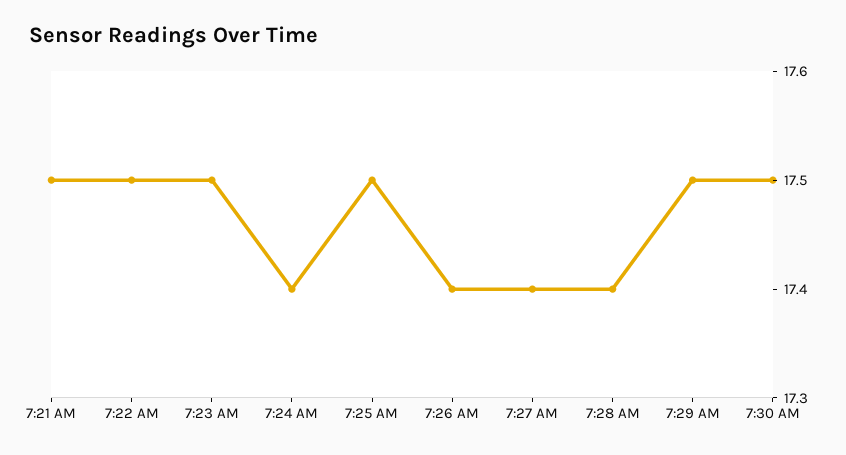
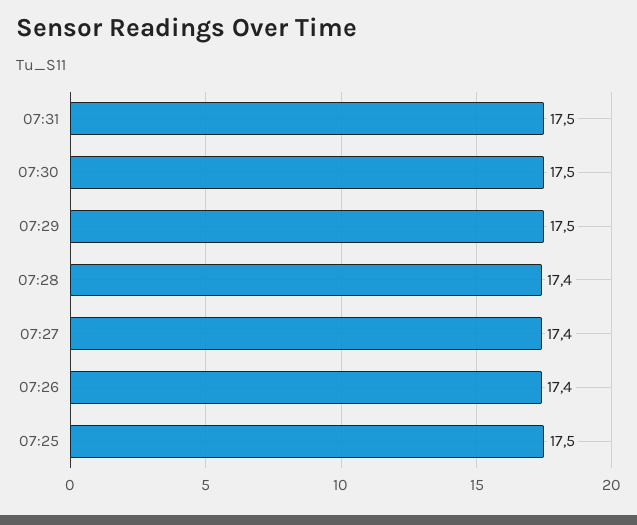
7:21 AM: 17.5 -> none
7:22 AM: 17.5 -> none
7:23 AM: 17.5 -> none
7:24 AM: 17.4 -> none
07:31: none -> 17.5

